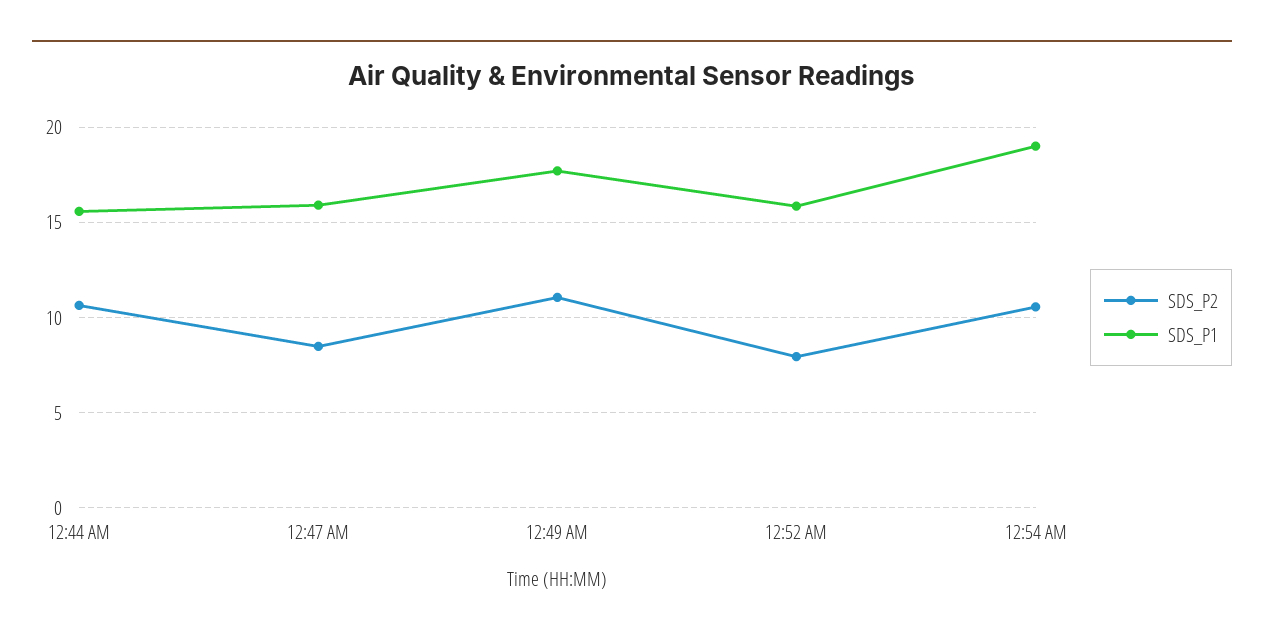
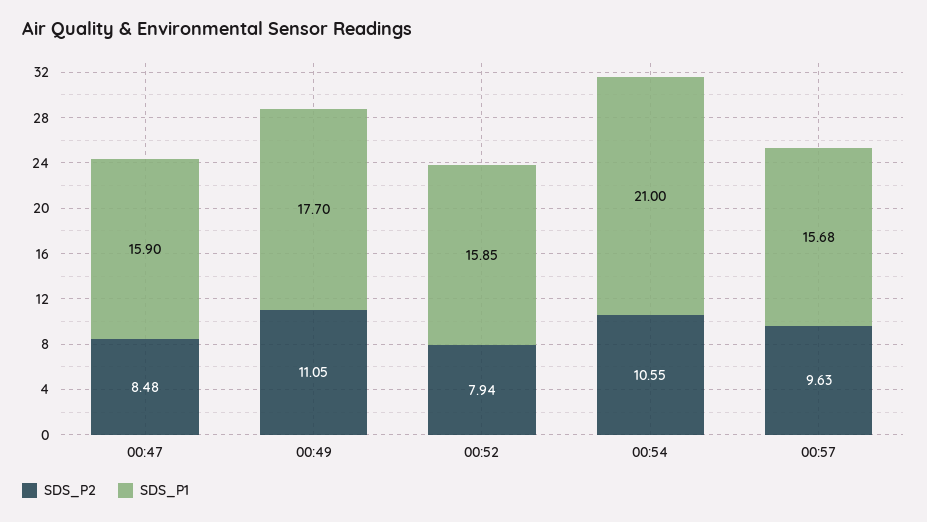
SDS_P2, 12:44 AM: 10.5 -> none
SDS_P1, 12:44 AM: 15.5 -> none
SDS_P1, 12:54 AM: 19 -> 21
SDS_P2, 00:57: none -> 9.63
SDS_P1, 00:57: none -> 15.68

